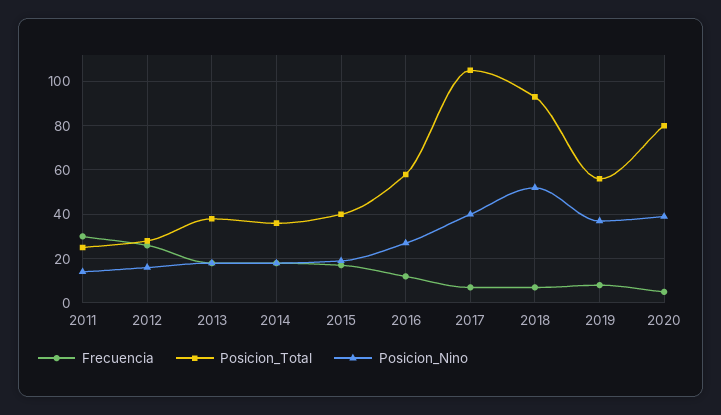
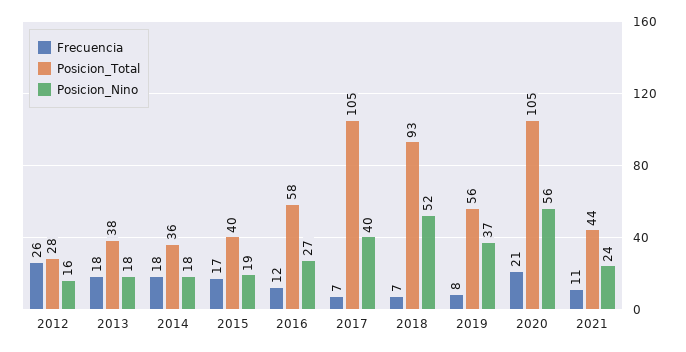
Frecuencia, 2011: 30 -> none
Posicion_Total, 2011: 25 -> none
Posicion_Nino, 2011: 15 -> none
Frecuencia, 2020: 5 -> 21
Posicion_Total, 2020: 80 -> 105
Posicion_Nino, 2020: 40 -> 56
Frecuencia, 2021: none -> 11
Posicion_Total, 2021: none -> 44
Posicion_Nino, 2021: none -> 24

